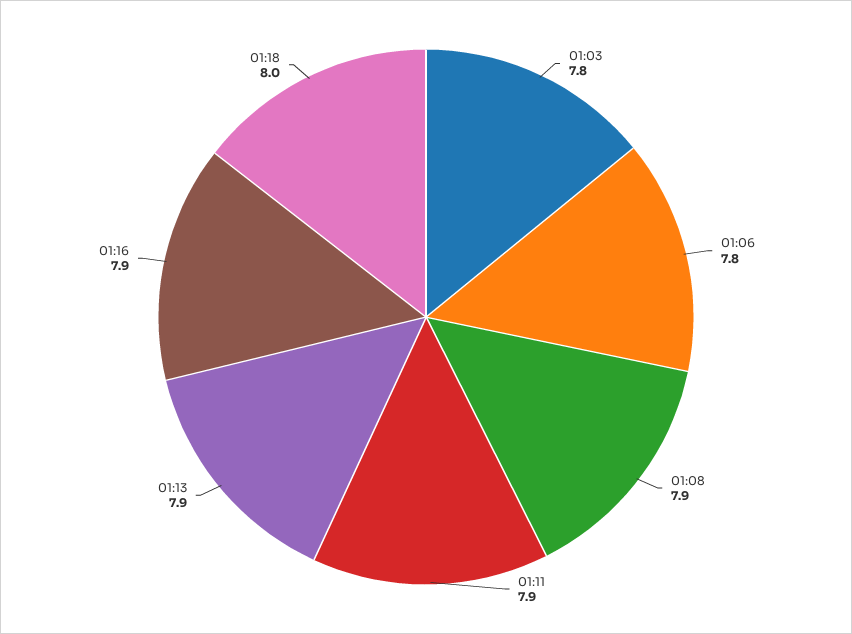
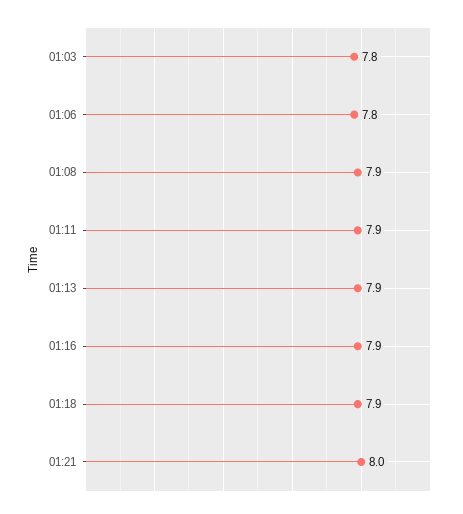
01:18: 8 -> 7.9
01:21: none -> 8

